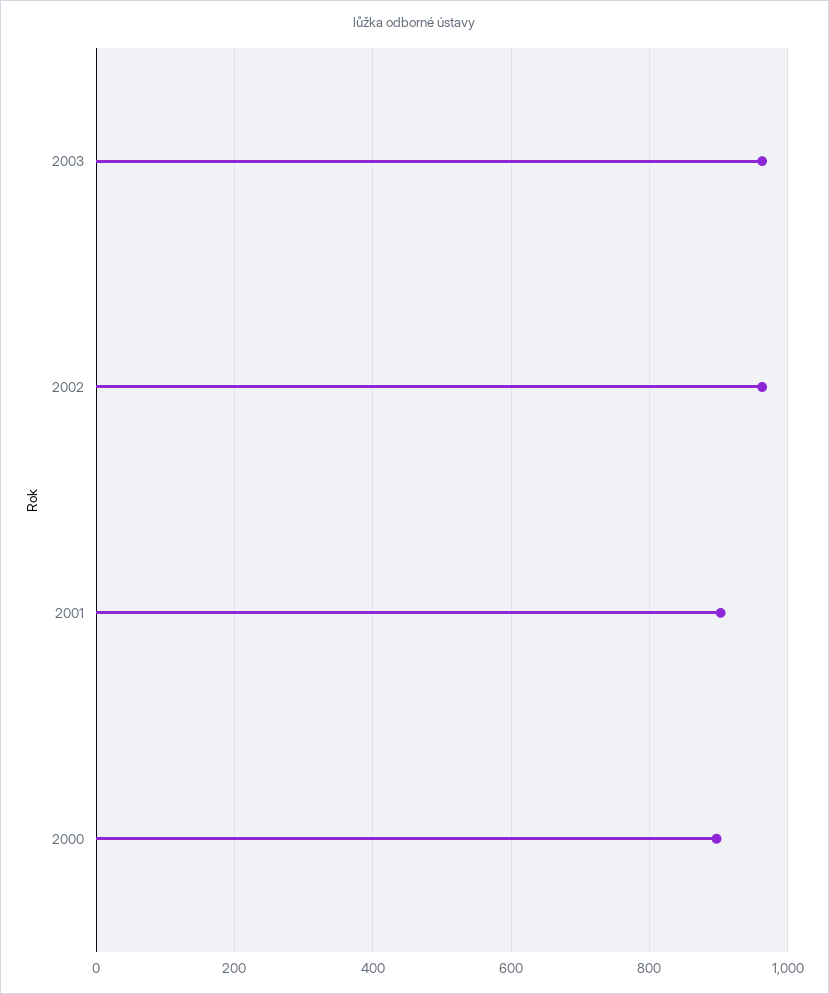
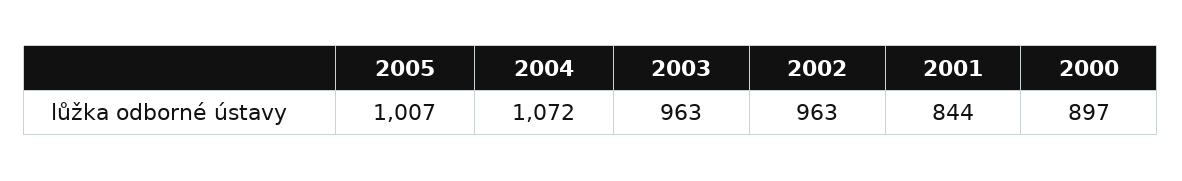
2001: 900 -> 844
2005: none -> 1007
2004: none -> 1072

